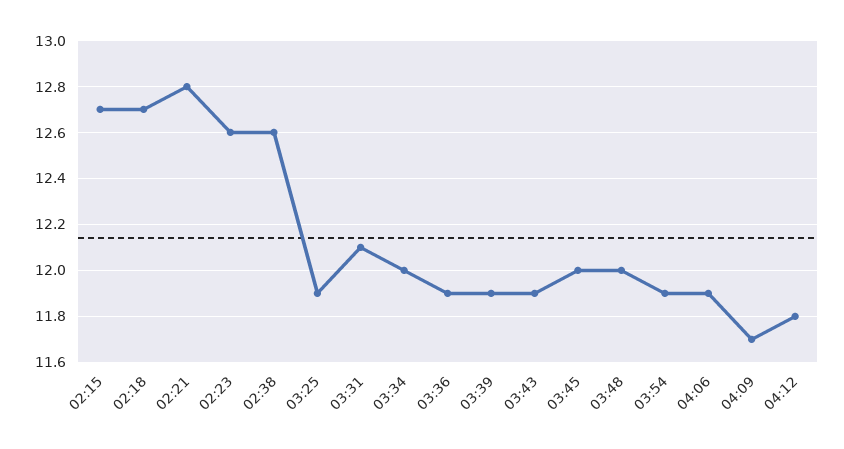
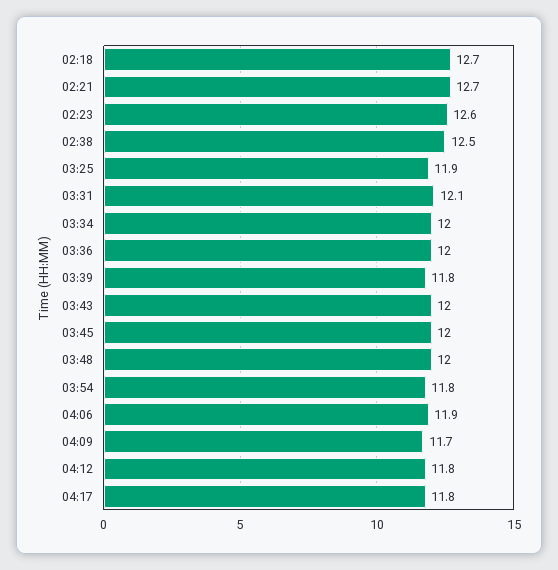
02:15: 12.7 -> none
02:21: 12.8 -> 12.7
02:38: 12.6 -> 12.5
03:36: 11.9 -> 12
03:39: 11.9 -> 11.8
03:43: 11.9 -> 12
03:54: 11.9 -> 11.8
04:17: none -> 11.8

